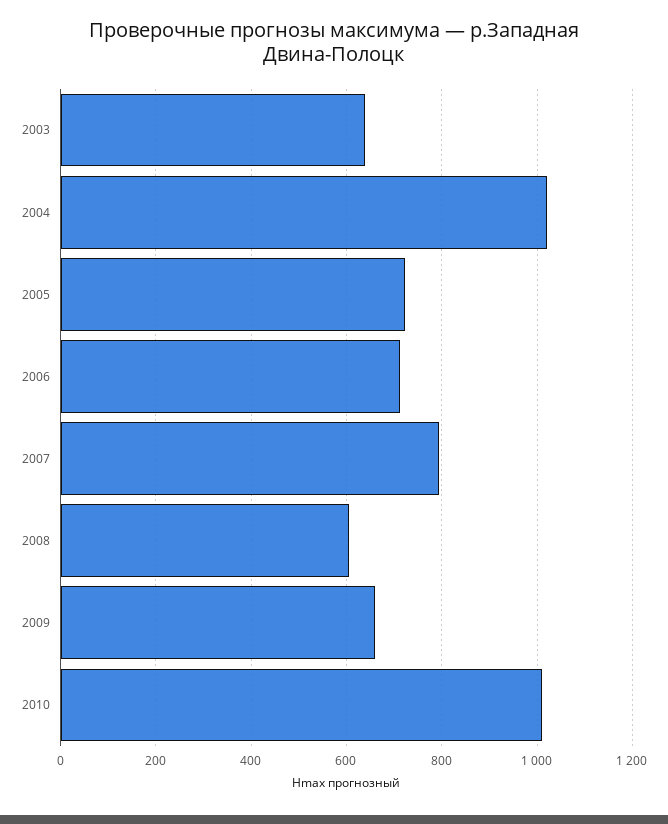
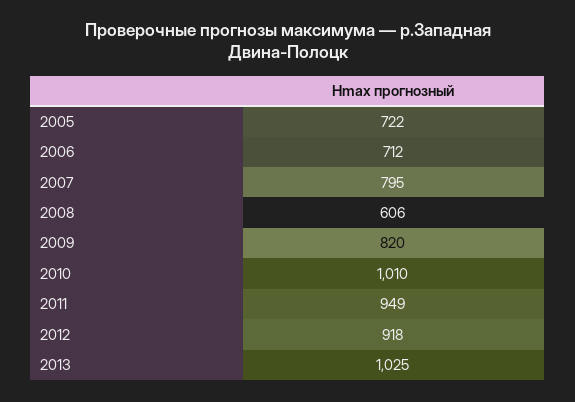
2003: 640 -> none
2004: 1020 -> none
2009: 660 -> 820
2011: none -> 949
2012: none -> 918
2013: none -> 1025

